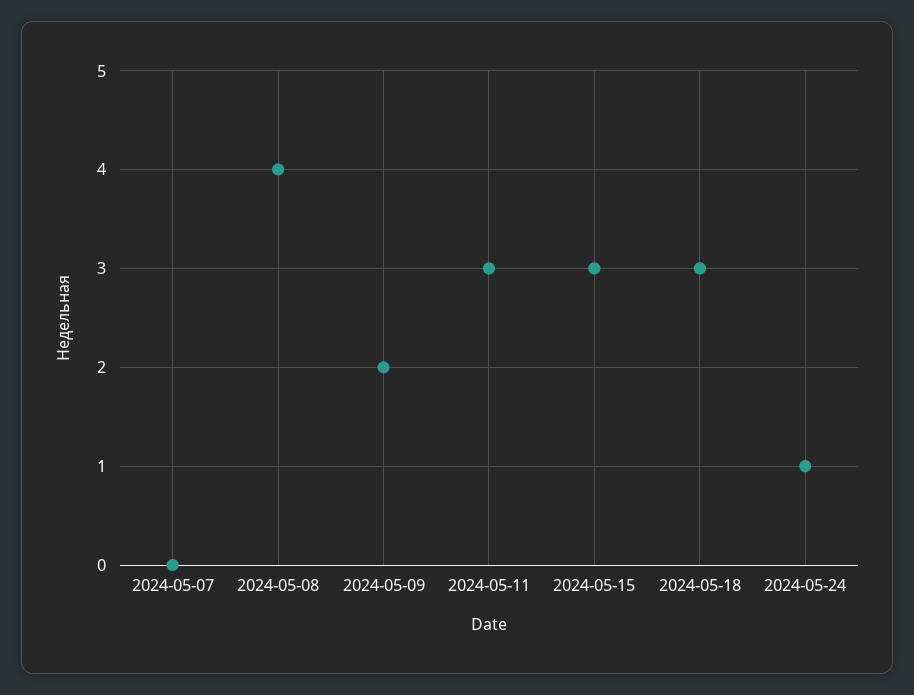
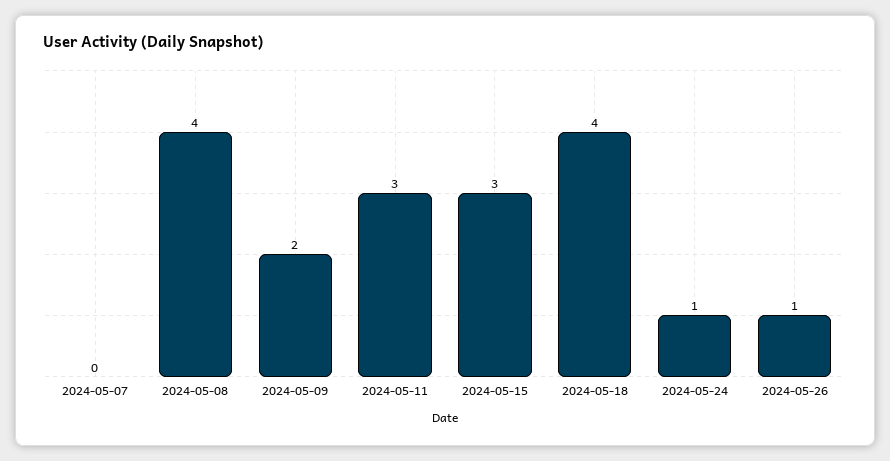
2024-05-18: 3 -> 4
2024-05-26: none -> 1

